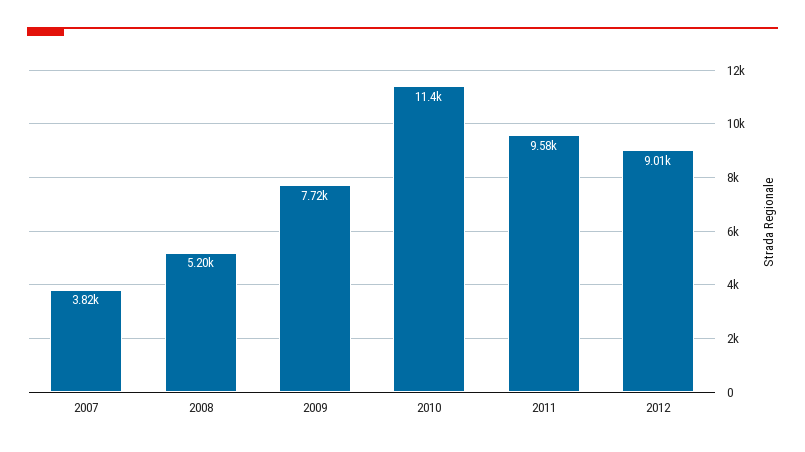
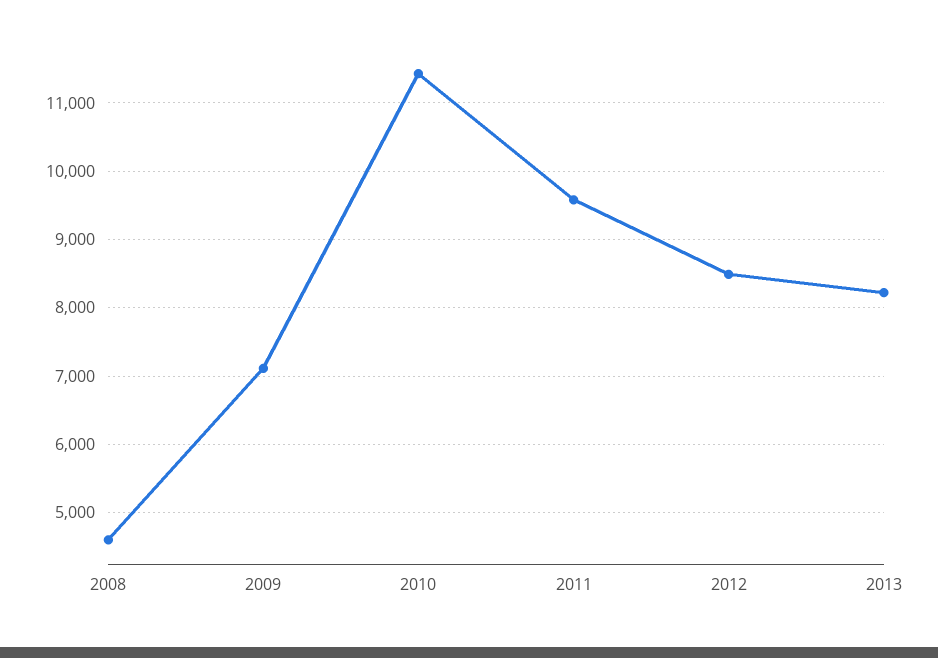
2007: 3820 -> none
2008: 5200 -> 4600
2009: 7720 -> 7100
2012: 9010 -> 8500
2013: none -> 8200

